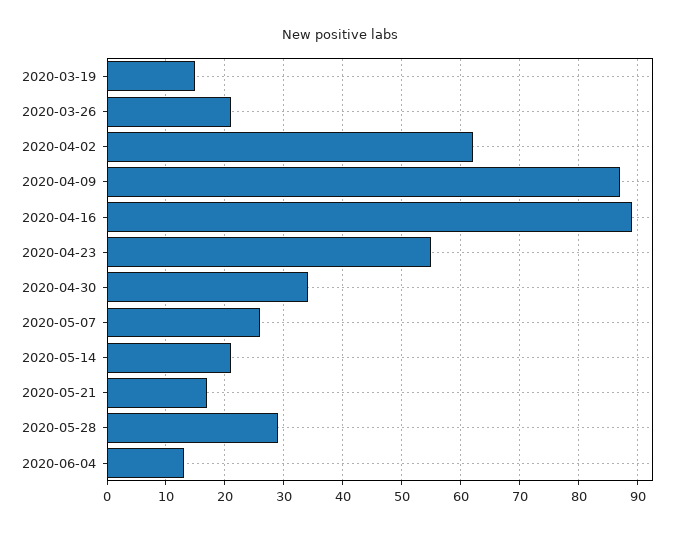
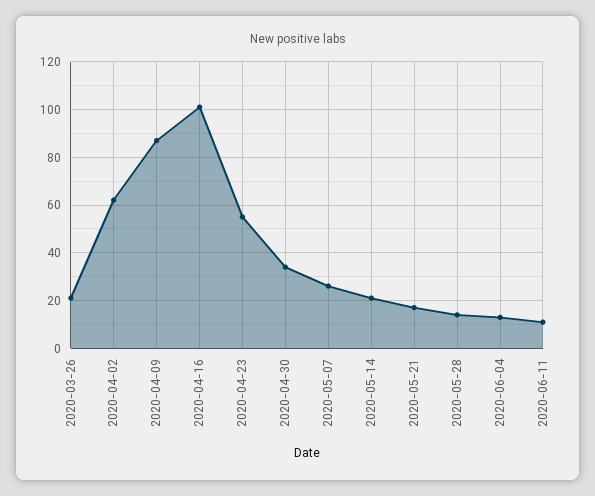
2020-03-19: 15 -> none
2020-04-16: 90 -> 100
2020-05-28: 30 -> 15
2020-06-11: none -> 10

